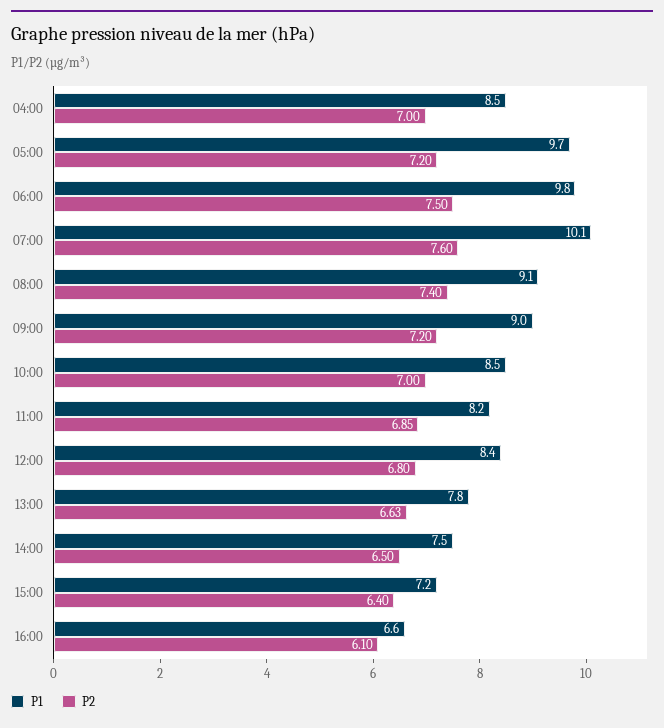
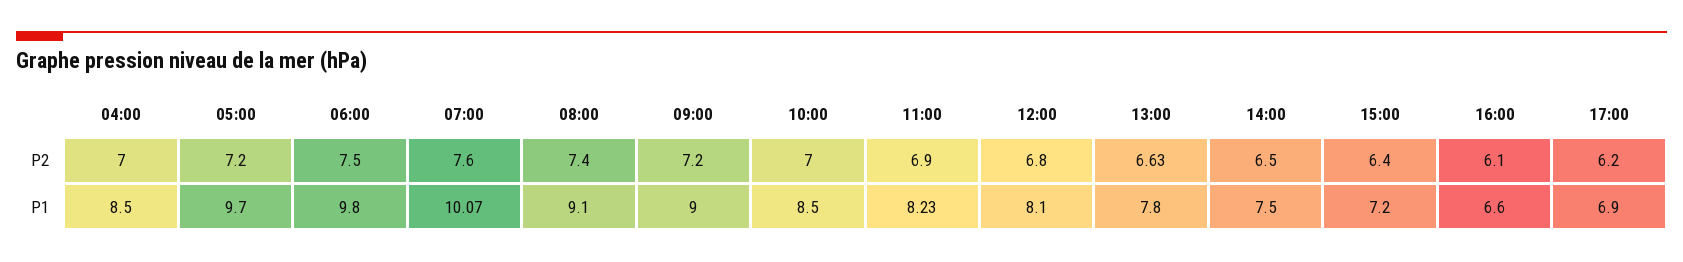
P2, 11:00: 6.85 -> 6.9
P1, 12:00: 8.4 -> 8.1
P2, 17:00: none -> 6.2
P1, 17:00: none -> 6.9

